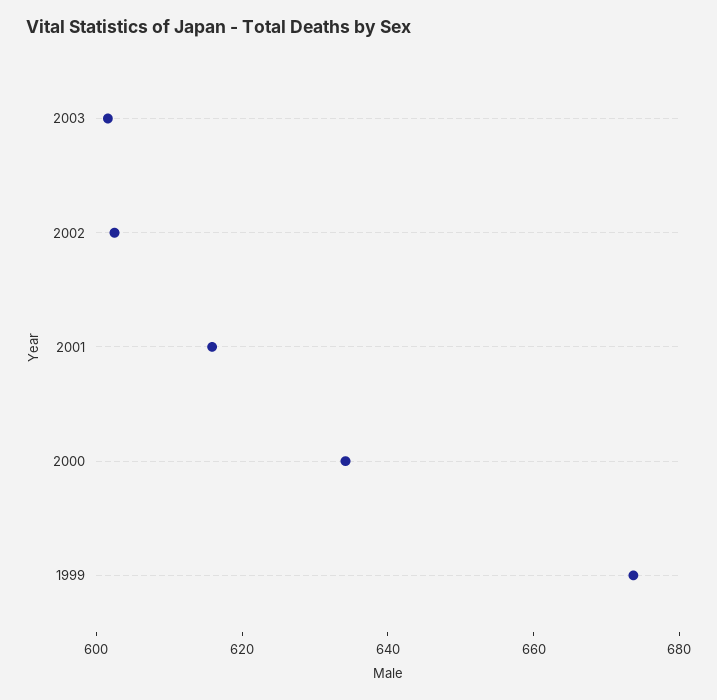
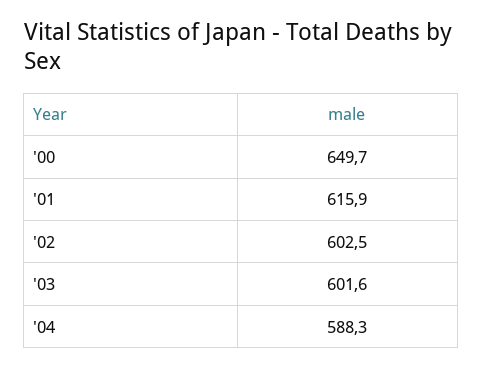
2000: 635 -> 649.7
1999: 675 -> none
'04: none -> 588.3

